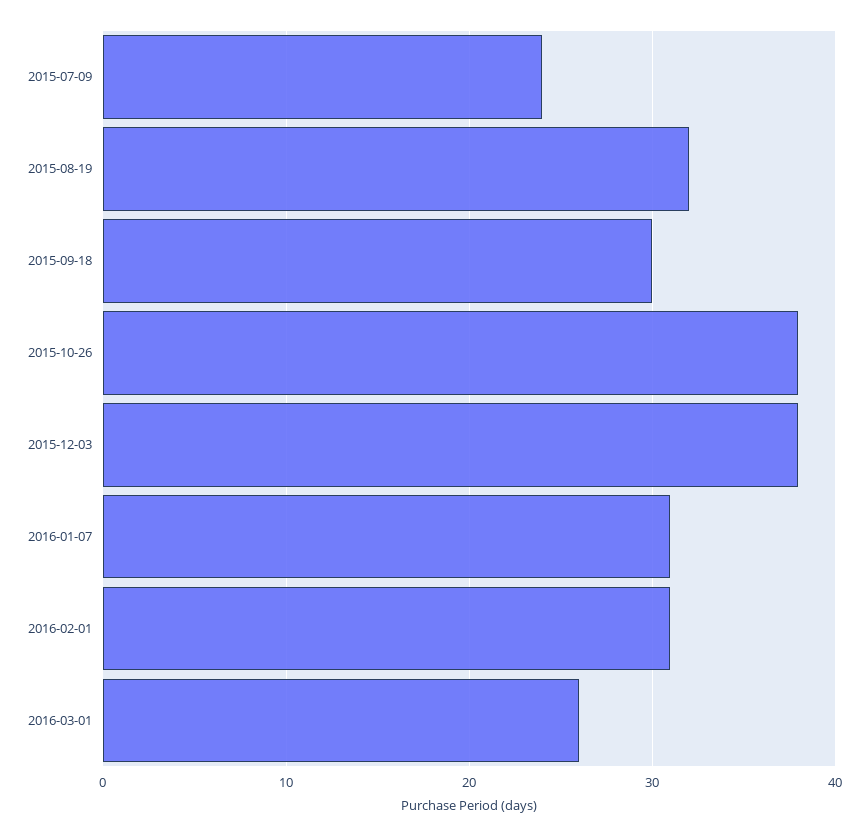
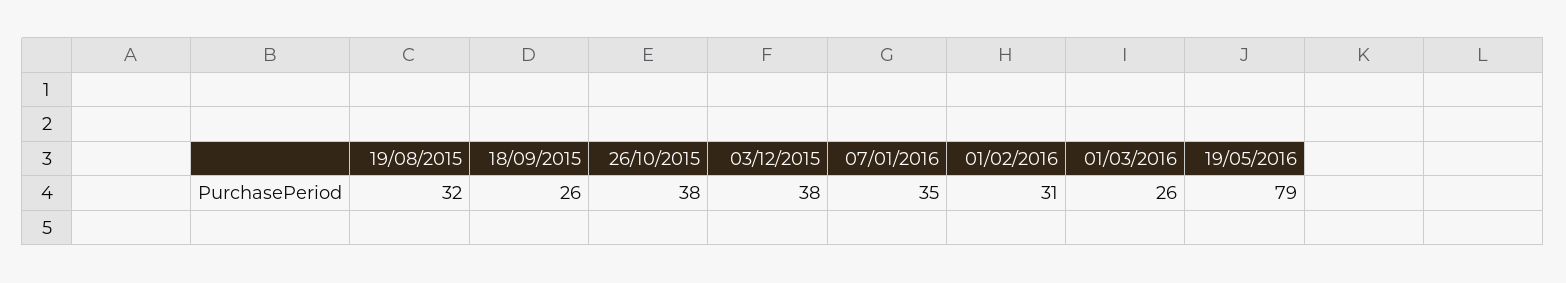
2015-07-09: 24 -> none
2015-09-18: 30 -> 26
2016-01-07: 31 -> 35
19/05/2016: none -> 79

